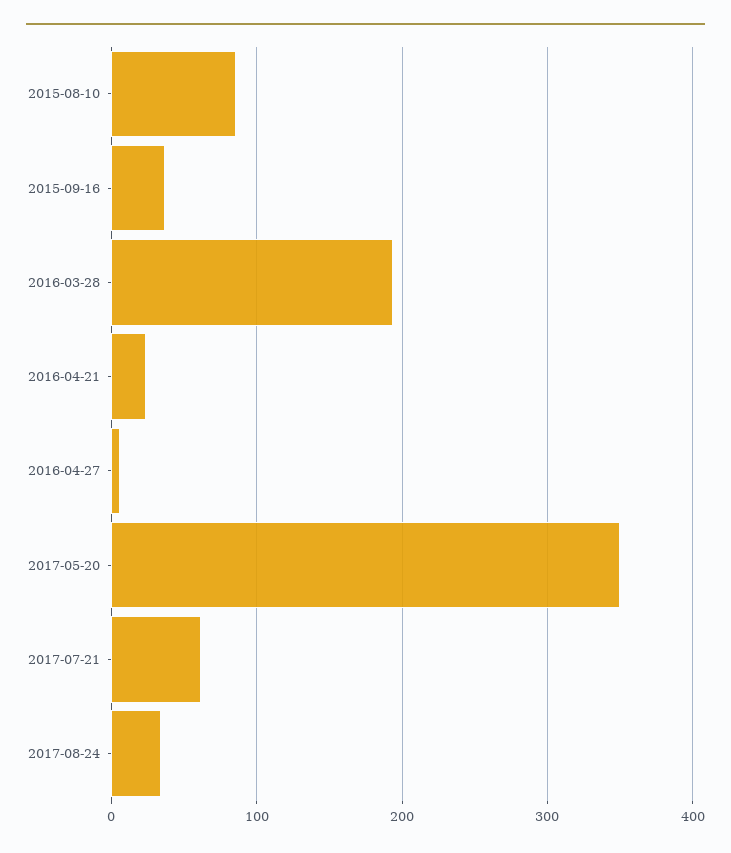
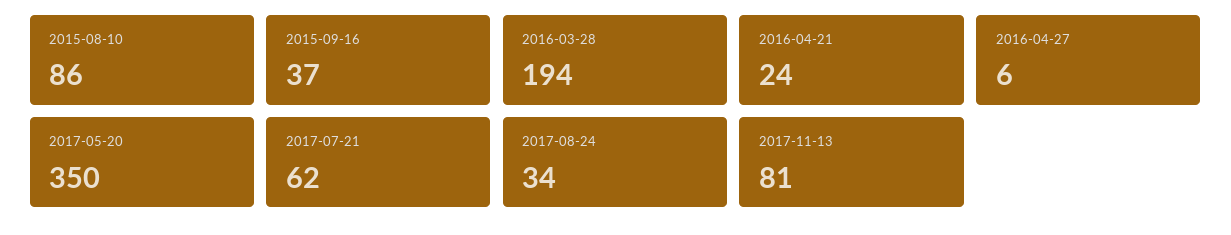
2017-11-13: none -> 81

